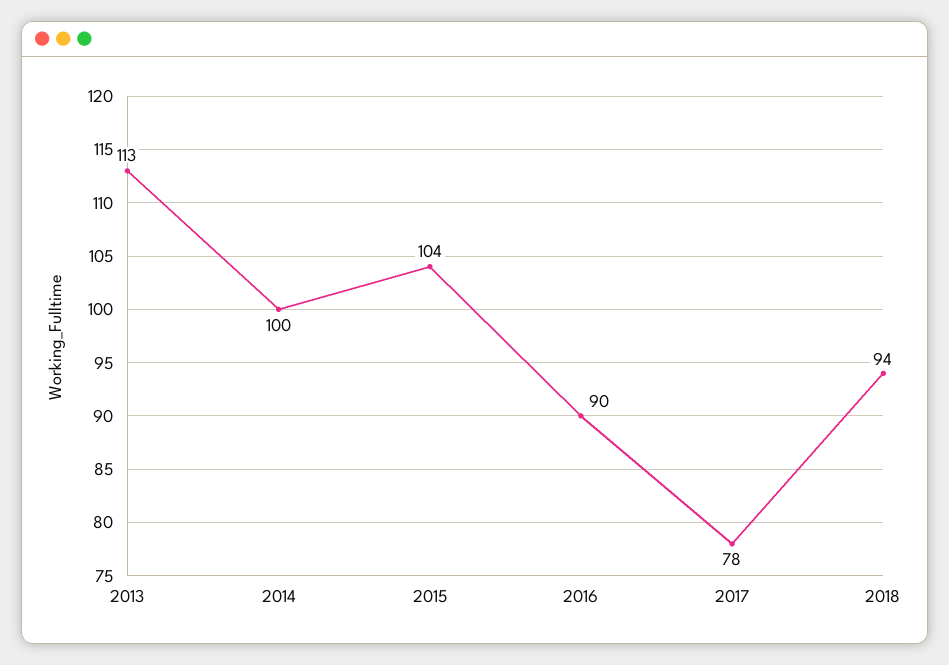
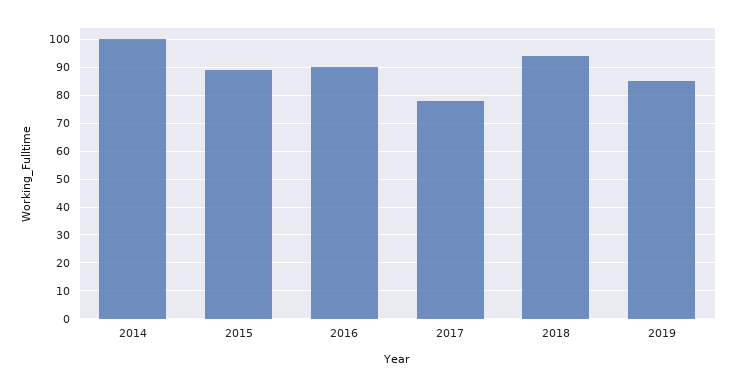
2013: 113 -> none
2015: 104 -> 90
2019: none -> 85

